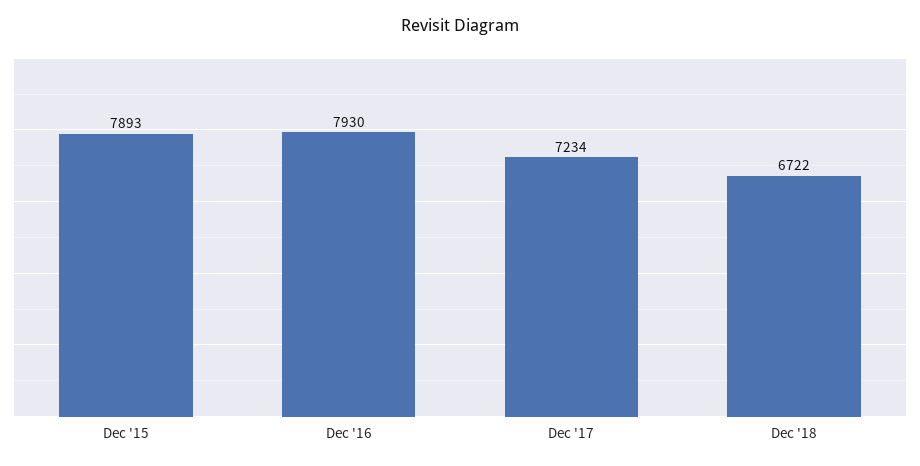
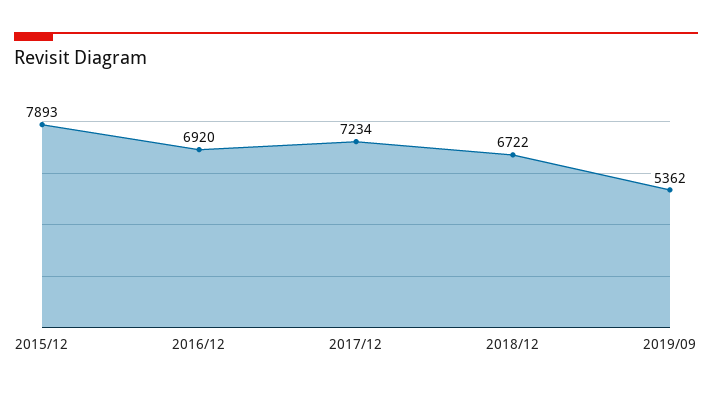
Dec '16: 7930 -> 6920
2019/09: none -> 5362

